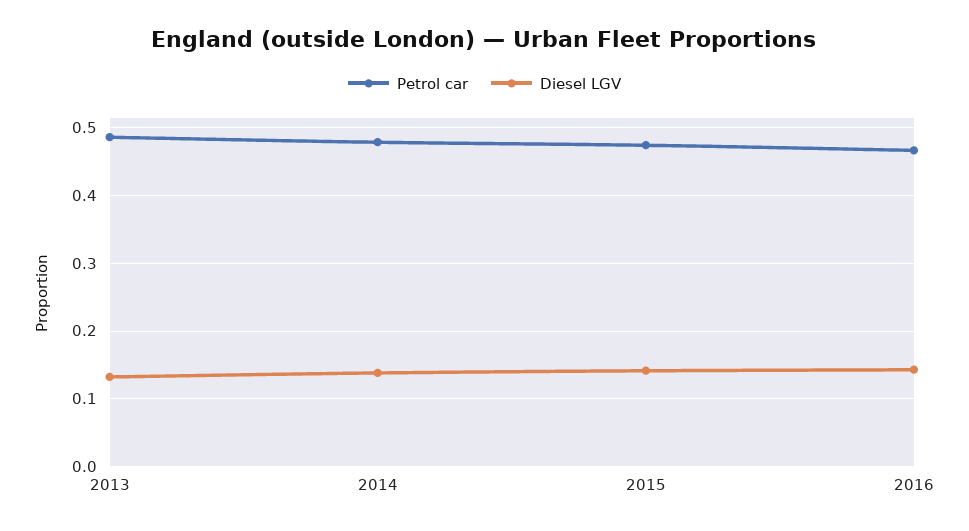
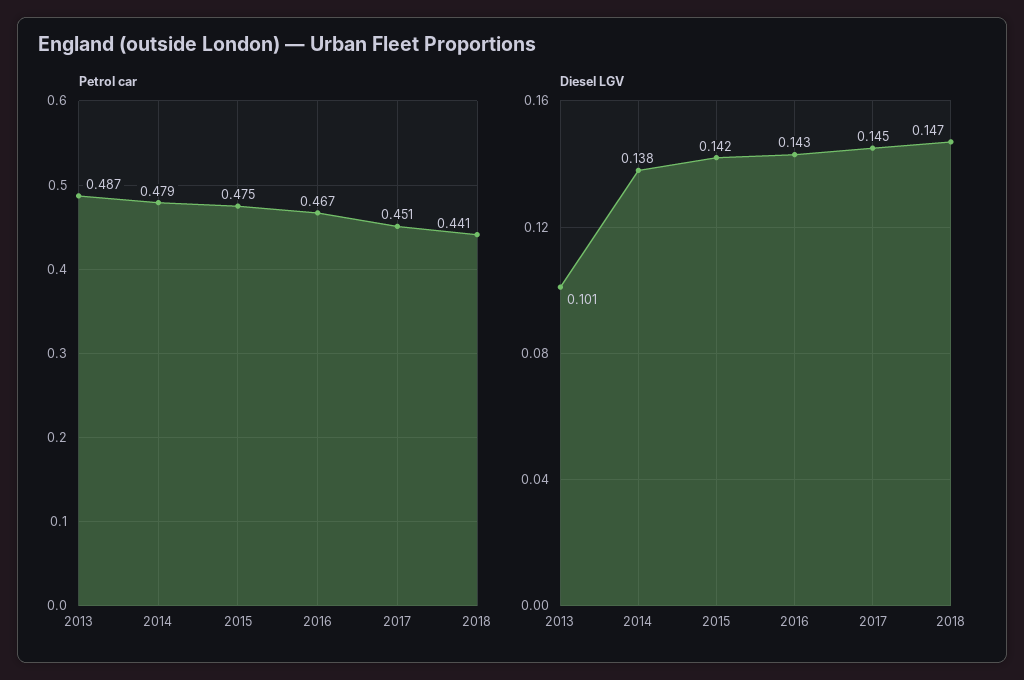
Diesel LGV, 2013: 0.13 -> 0.101
Petrol car, 2017: none -> 0.451
Petrol car, 2018: none -> 0.441
Diesel LGV, 2017: none -> 0.145
Diesel LGV, 2018: none -> 0.147

